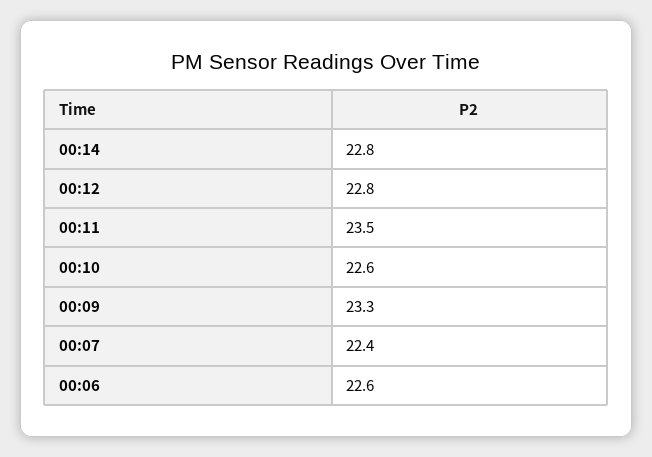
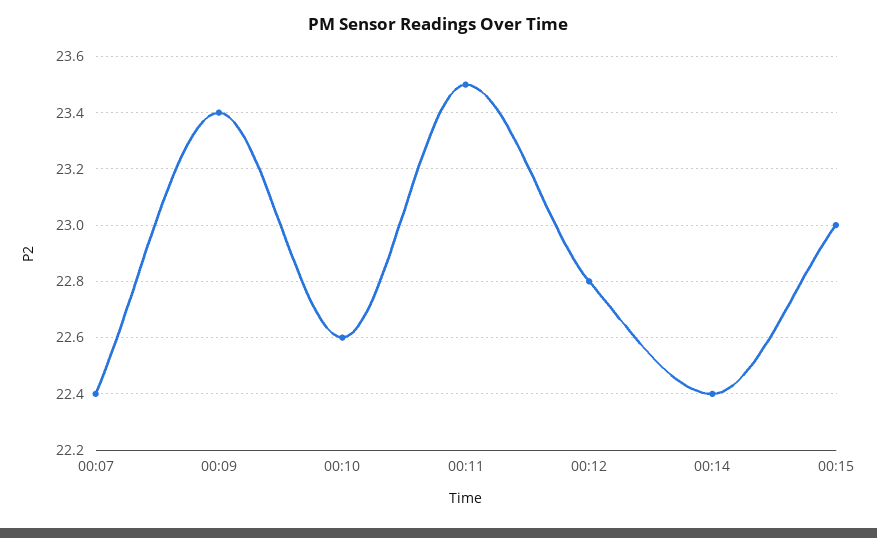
00:14: 22.8 -> 22.4
00:09: 23.3 -> 23.4
00:06: 22.6 -> none
00:15: none -> 23

